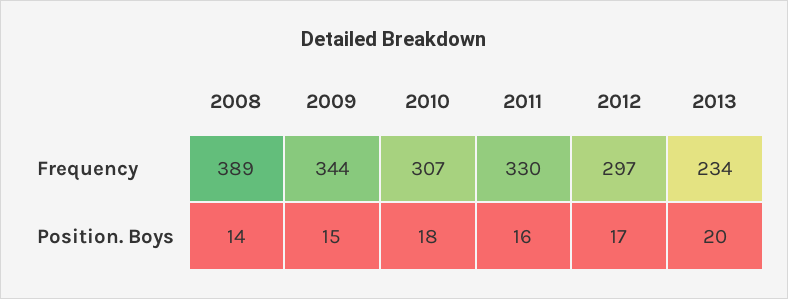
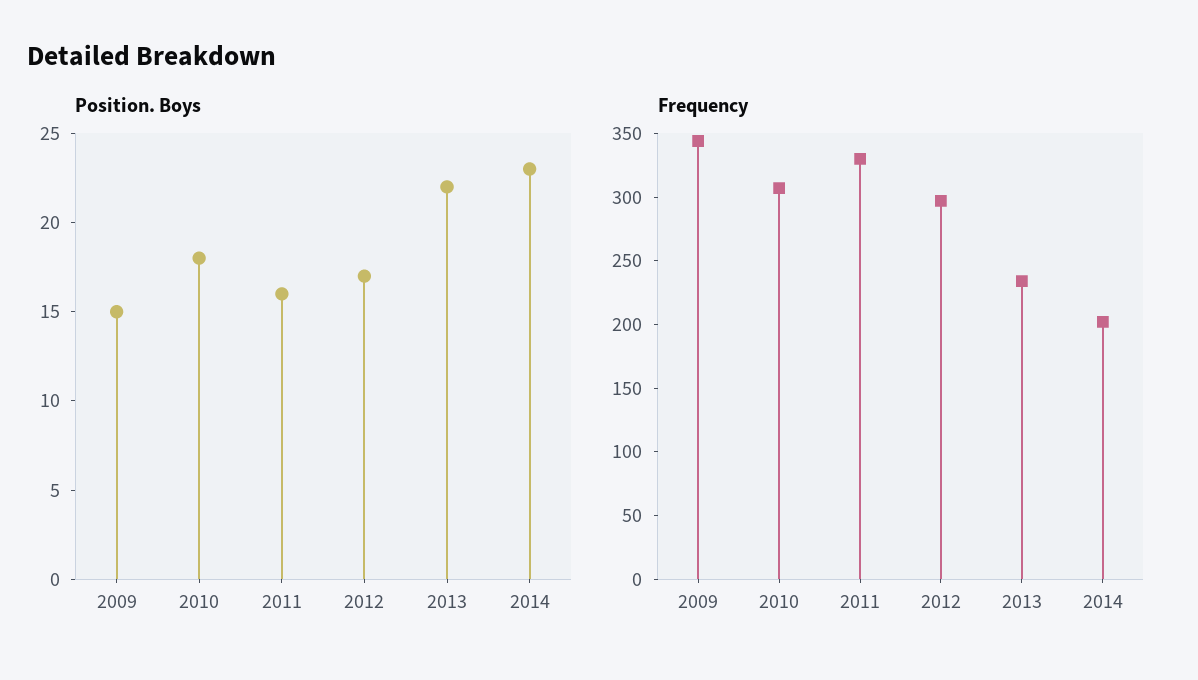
Frequency, 2008: 389 -> none
Position. Boys, 2008: 14 -> none
Position. Boys, 2013: 20 -> 22
Position. Boys, 2014: none -> 23
Frequency, 2014: none -> 200

